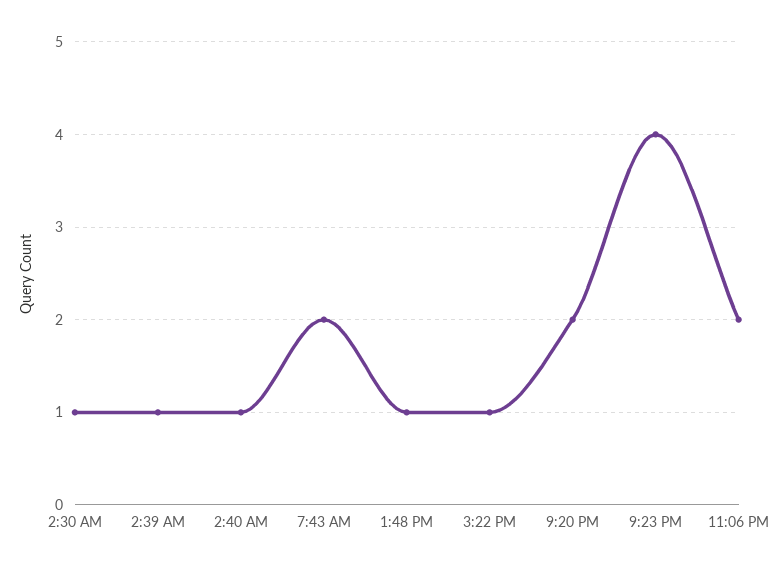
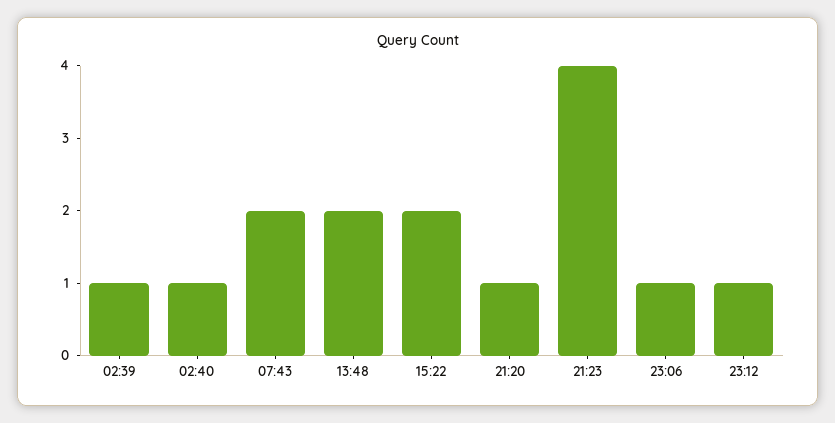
2:30 AM: 1 -> none
1:48 PM: 1 -> 2
3:22 PM: 1 -> 2
9:20 PM: 2 -> 1
11:06 PM: 2 -> 1
23:12: none -> 1

